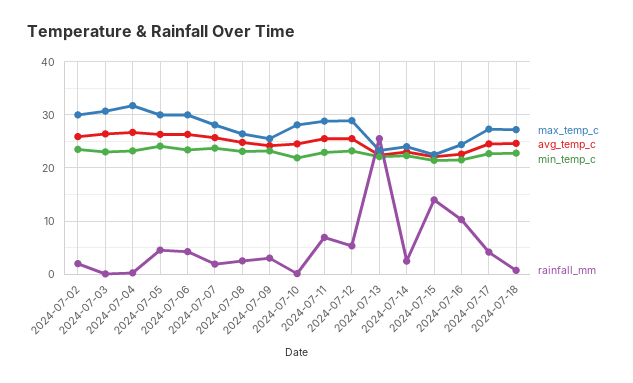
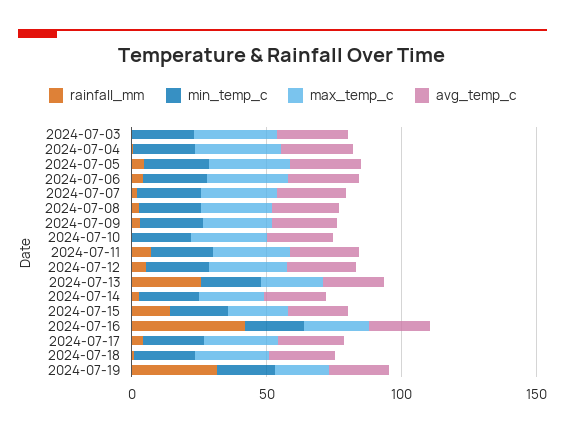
max_temp_c, 2024-07-02: 30 -> none
avg_temp_c, 2024-07-02: 26 -> none
min_temp_c, 2024-07-02: 24 -> none
rainfall_mm, 2024-07-02: 2 -> none
rainfall_mm, 2024-07-16: 10 -> 40
rainfall_mm, 2024-07-19: none -> 30
min_temp_c, 2024-07-19: none -> 20
max_temp_c, 2024-07-19: none -> 20
avg_temp_c, 2024-07-19: none -> 20

